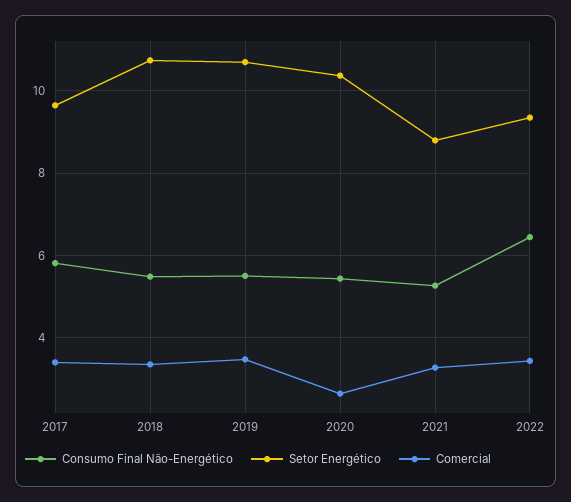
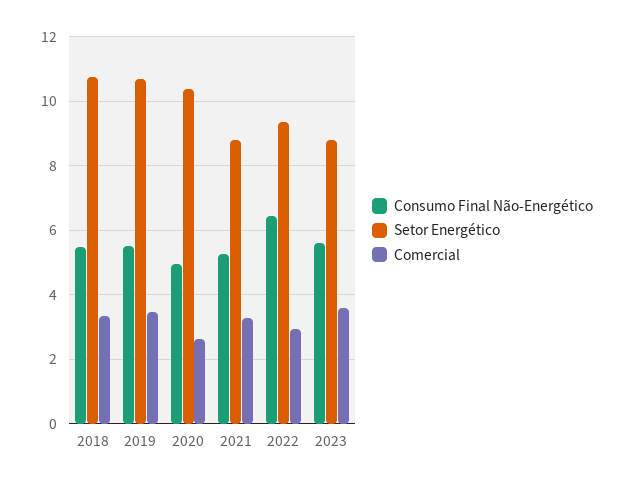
Consumo Final Não-Energético, 2017: 5.8 -> none
Setor Energético, 2017: 9.6 -> none
Comercial, 2017: 3.4 -> none
Consumo Final Não-Energético, 2020: 5.4 -> 5
Comercial, 2022: 3.4 -> 3
Consumo Final Não-Energético, 2023: none -> 5.6
Setor Energético, 2023: none -> 8.8
Comercial, 2023: none -> 3.6

